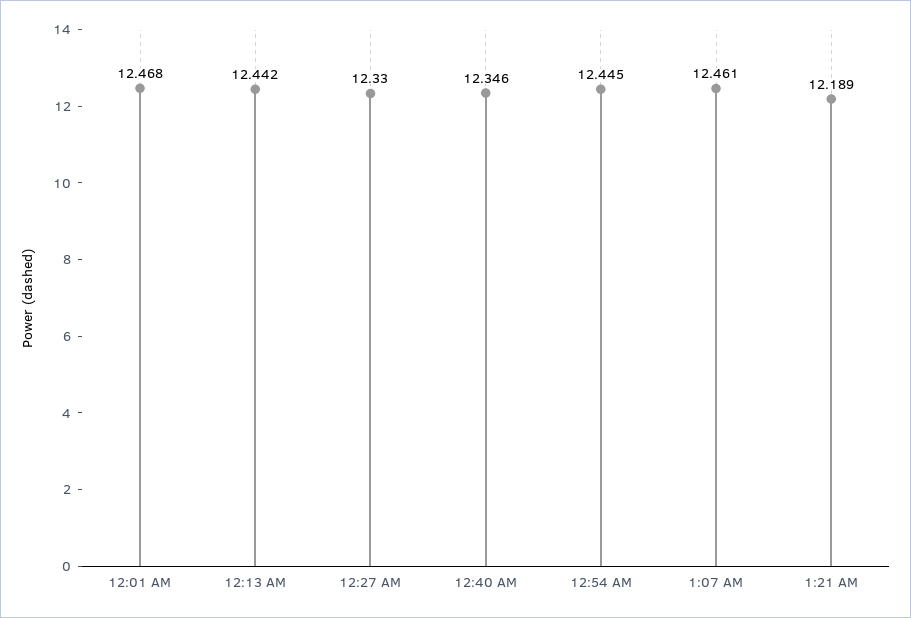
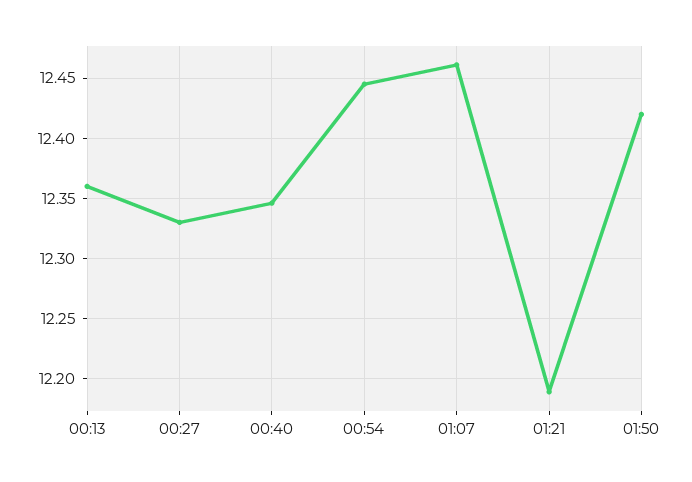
12:01 AM: 12.468 -> none
12:13 AM: 12.442 -> 12.36
01:50: none -> 12.42

